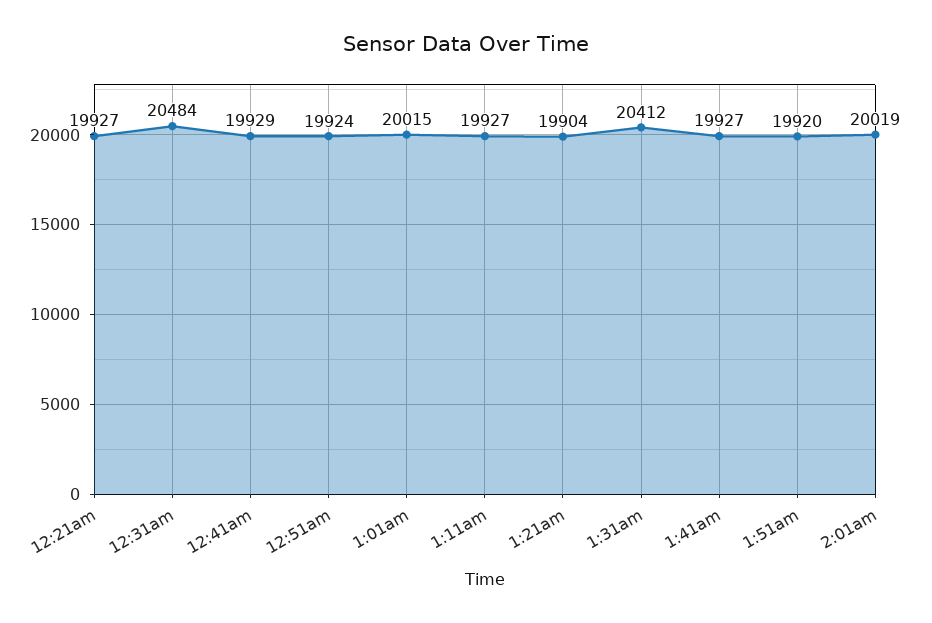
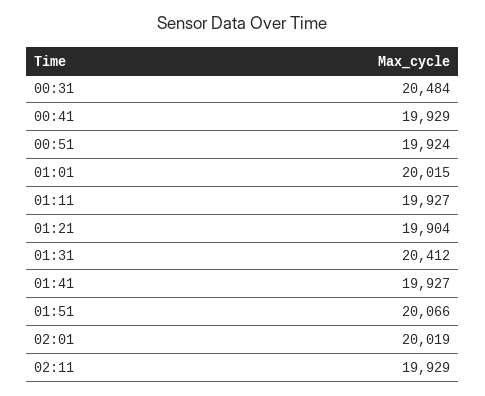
12:21am: 19927 -> none
1:51am: 19920 -> 20066
02:11: none -> 19929

